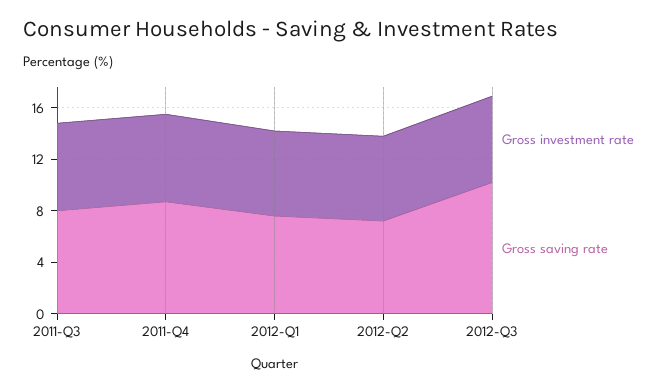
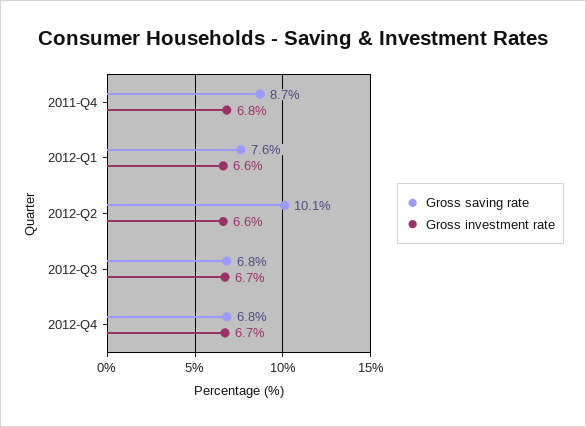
Gross investment rate, 2011-Q3: 7 -> none
Gross saving rate, 2011-Q3: 8 -> none
Gross saving rate, 2012-Q2: 7 -> 10.1
Gross saving rate, 2012-Q3: 10 -> 6.8
Gross saving rate, 2012-Q4: none -> 6.8
Gross investment rate, 2012-Q4: none -> 6.7

